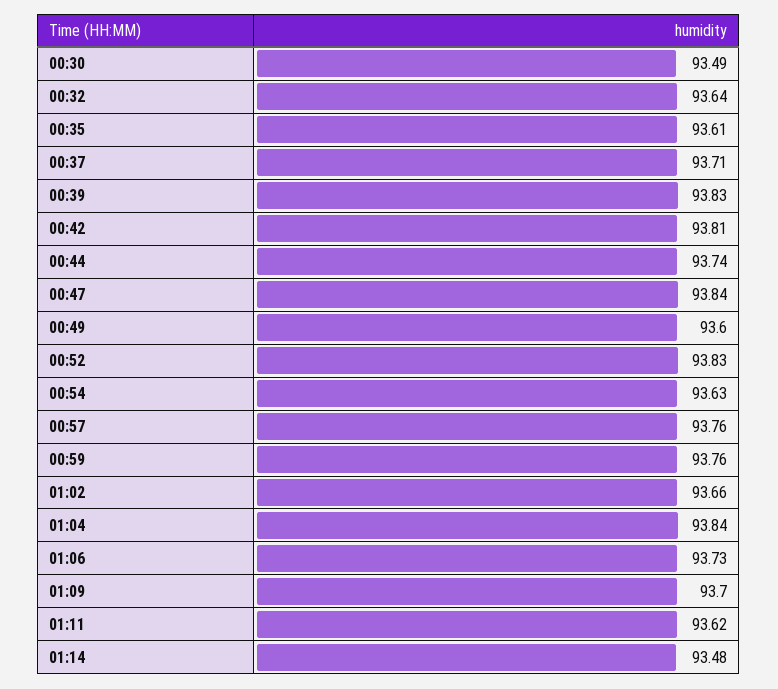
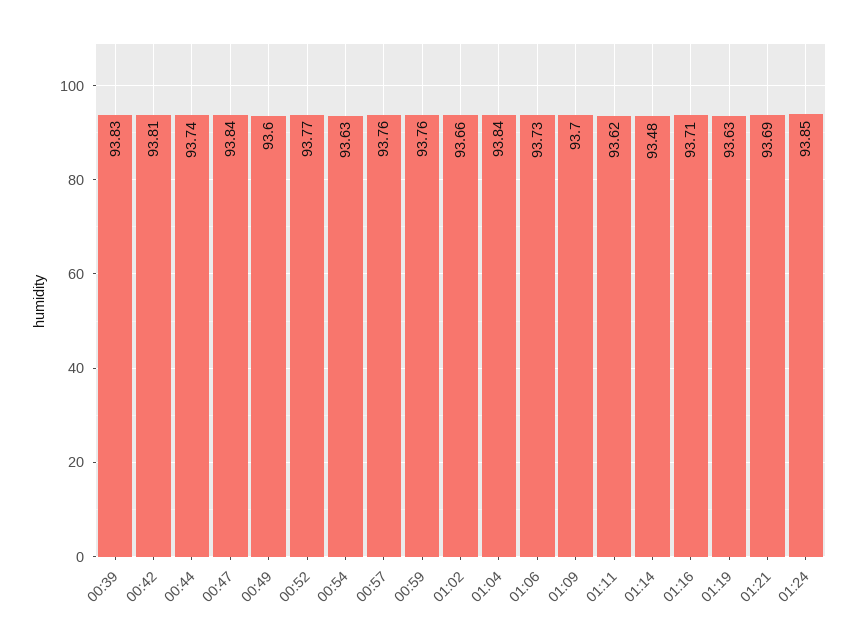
00:30: 93.49 -> none
00:32: 93.64 -> none
00:35: 93.61 -> none
00:37: 93.71 -> none
00:52: 93.83 -> 93.77
01:16: none -> 93.71
01:19: none -> 93.63
01:21: none -> 93.69
01:24: none -> 93.85

